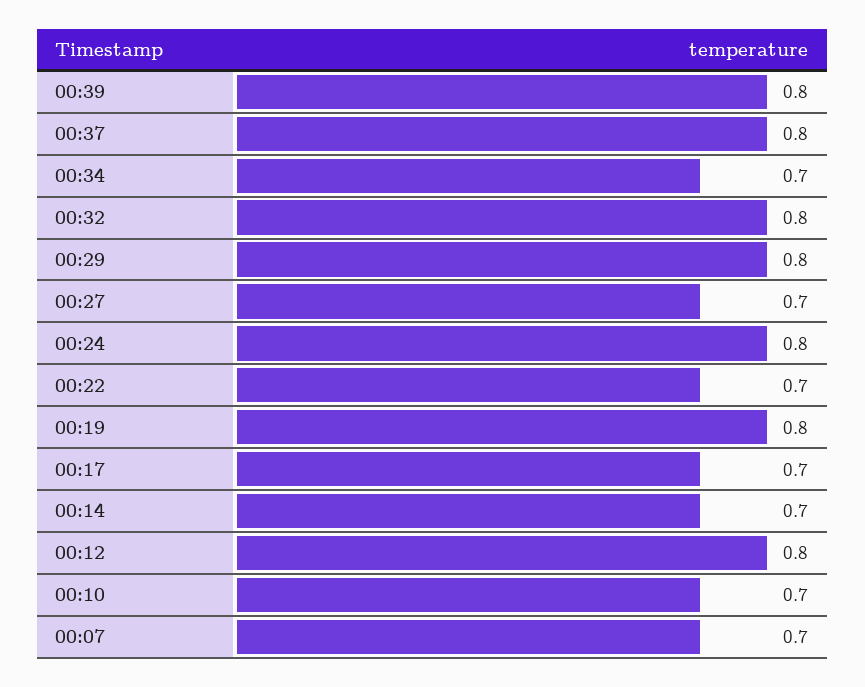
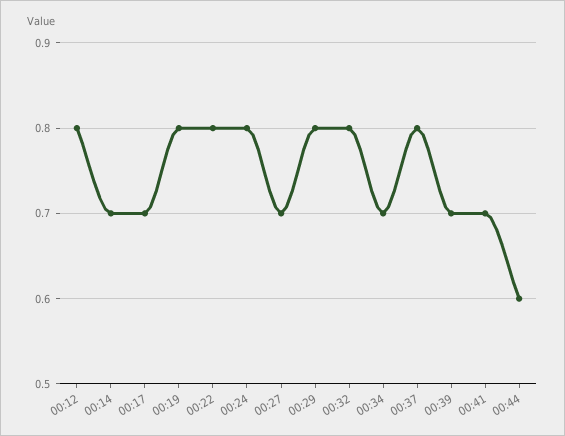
00:39: 0.8 -> 0.7
00:22: 0.7 -> 0.8
00:10: 0.7 -> none
00:07: 0.7 -> none
00:41: none -> 0.7
00:44: none -> 0.6

